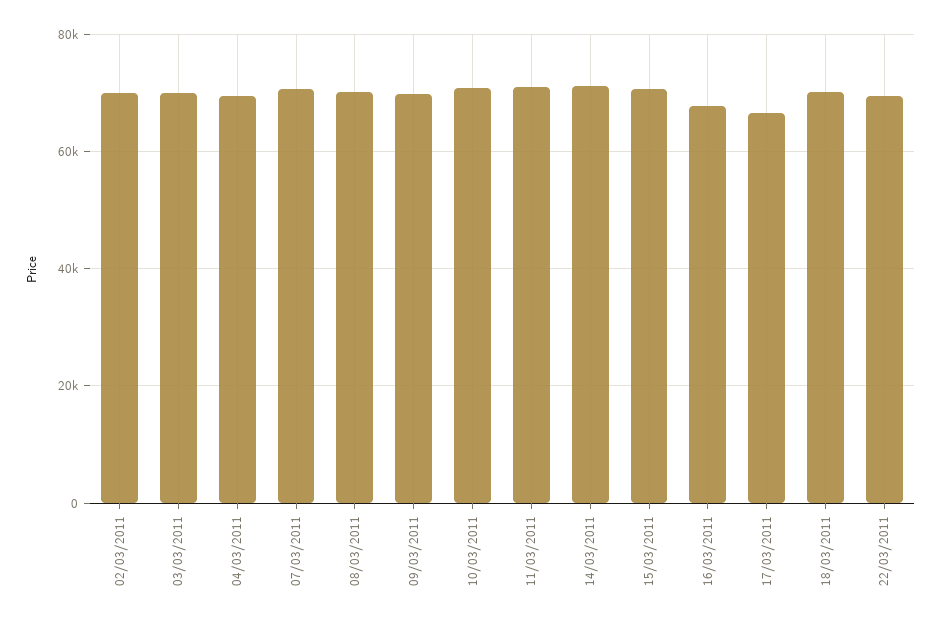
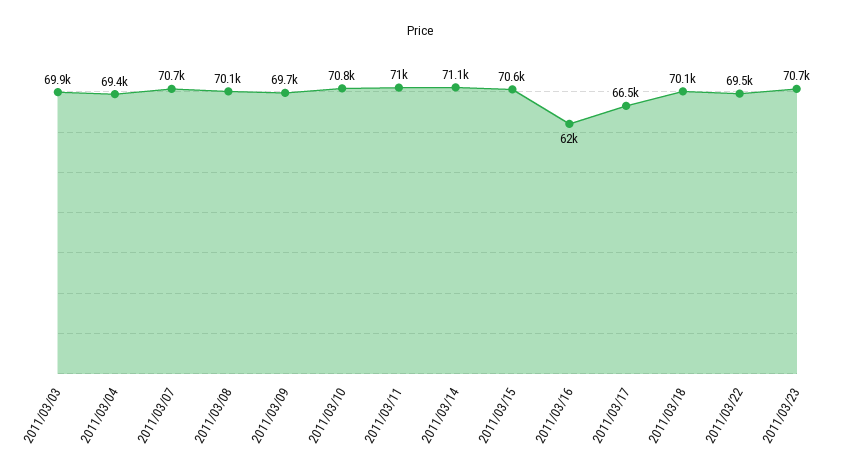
02/03/2011: 70000 -> none
16/03/2011: 68000 -> 62000
2011/03/23: none -> 70700

